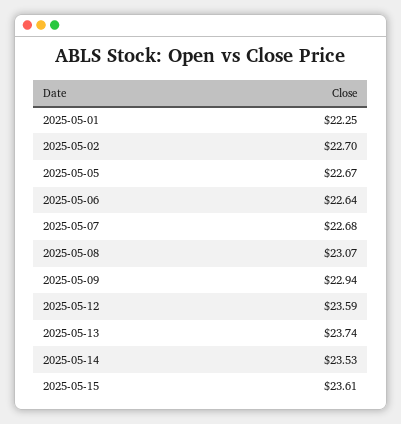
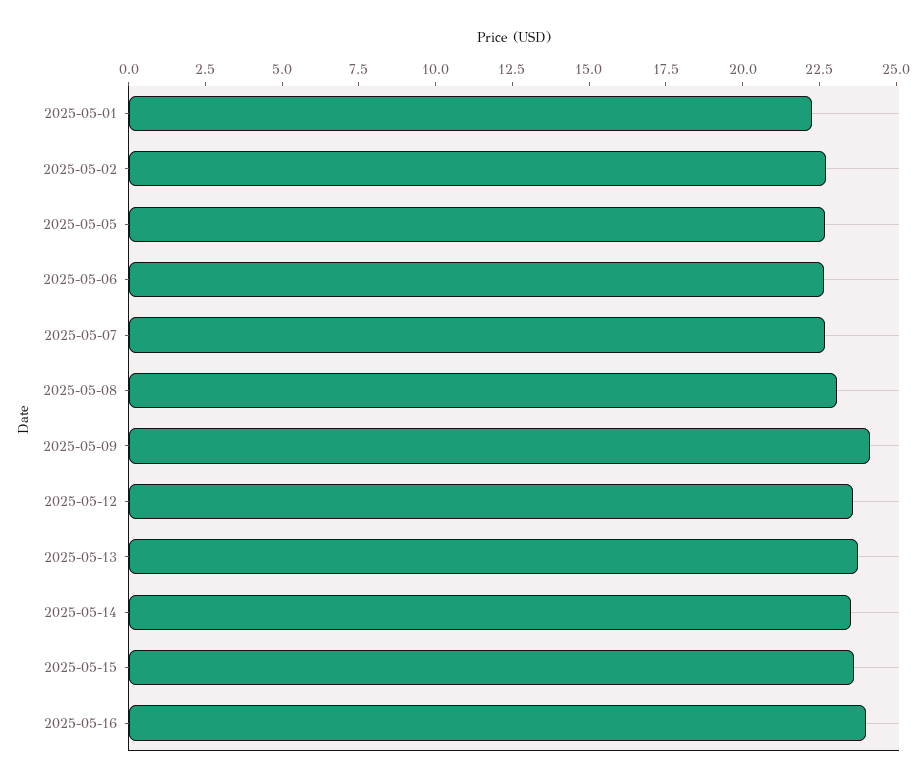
2025-05-09: 22.94 -> 24
2025-05-16: none -> 24

